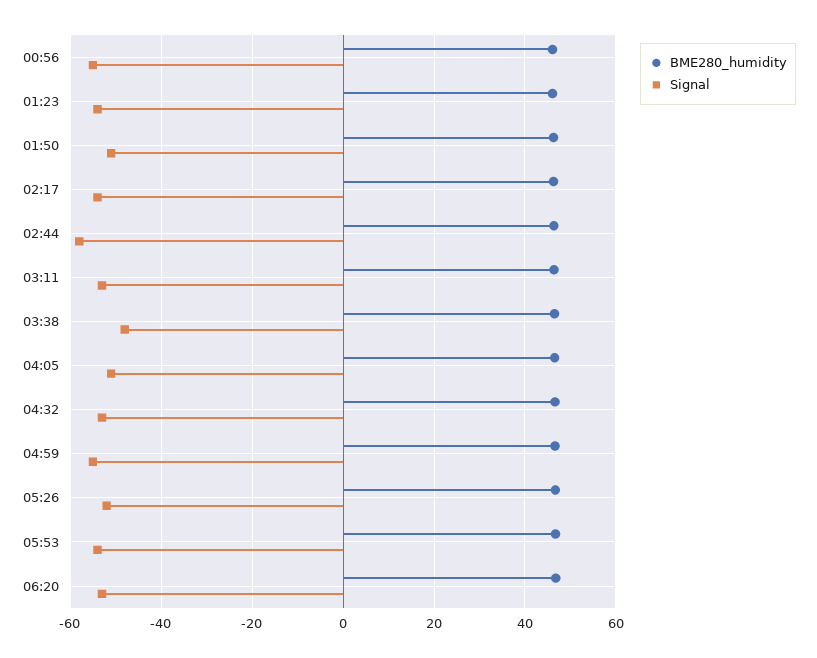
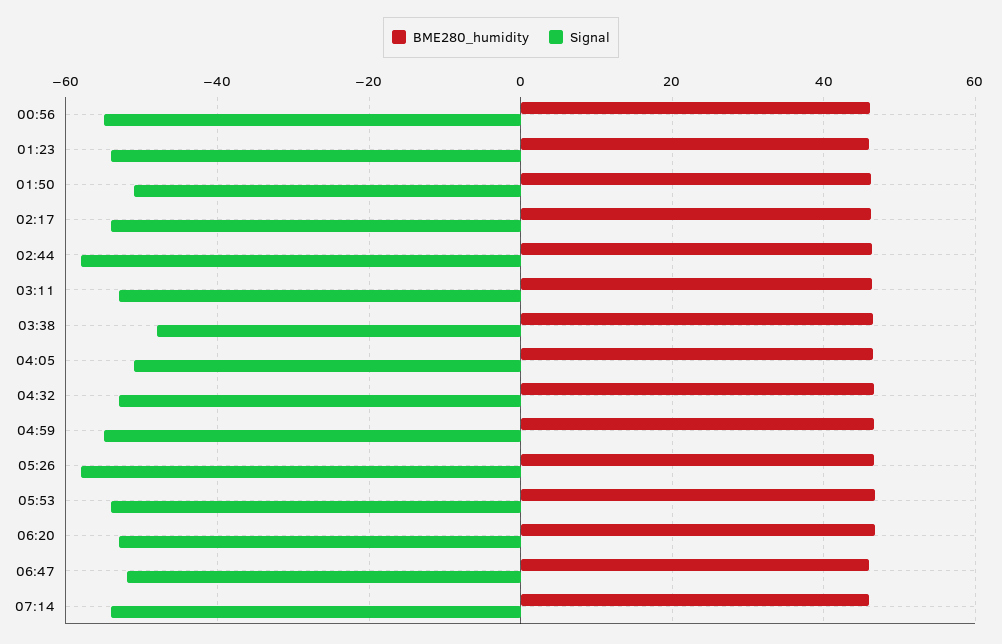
Signal, 05:26: -52 -> -58
BME280_humidity, 06:47: none -> 46
Signal, 06:47: none -> -52
BME280_humidity, 07:14: none -> 46
Signal, 07:14: none -> -54

